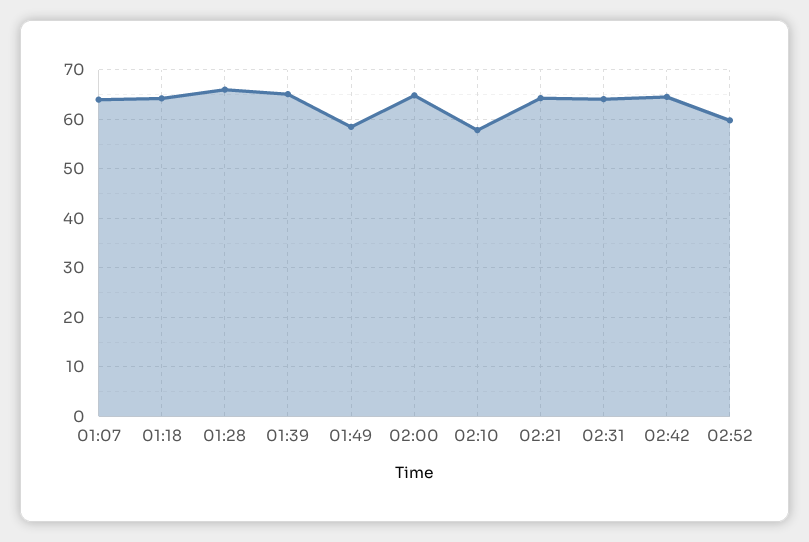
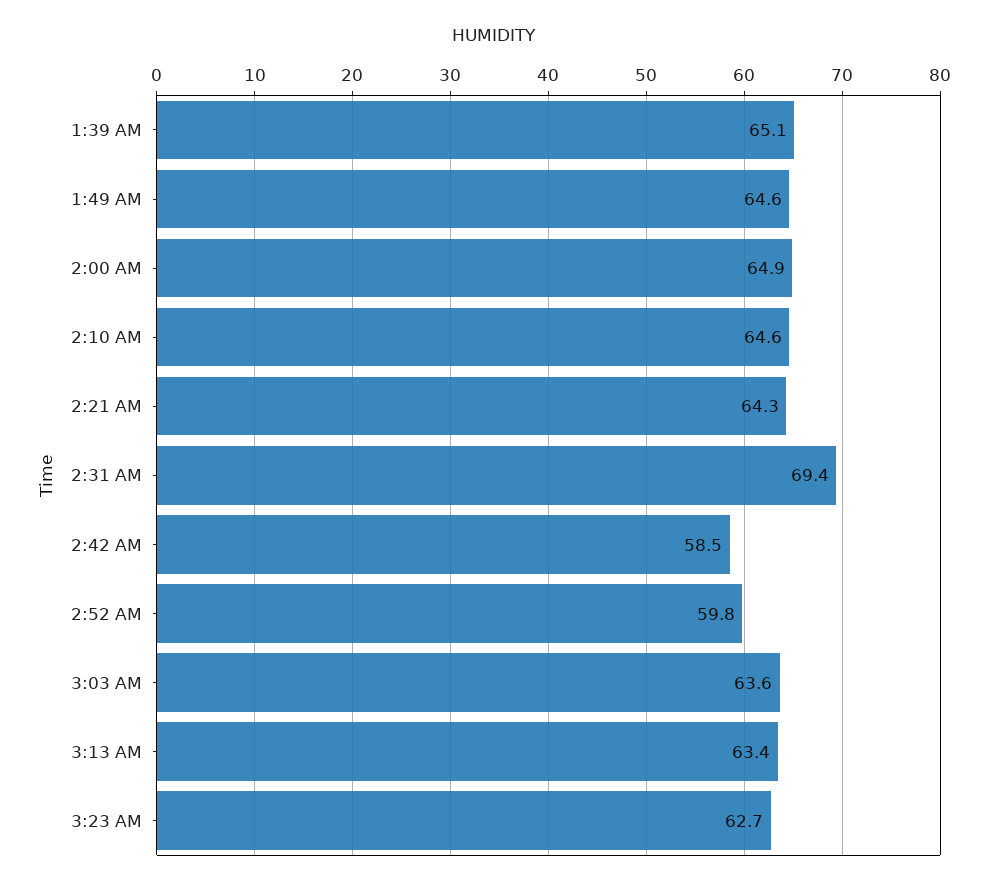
01:07: 64 -> none
01:18: 64 -> none
01:28: 66 -> none
01:49: 58 -> 64.6
02:10: 58 -> 64.6
02:31: 64 -> 69.4
02:42: 64 -> 58.5
3:03 AM: none -> 63.6
3:13 AM: none -> 63.4
3:23 AM: none -> 62.7

